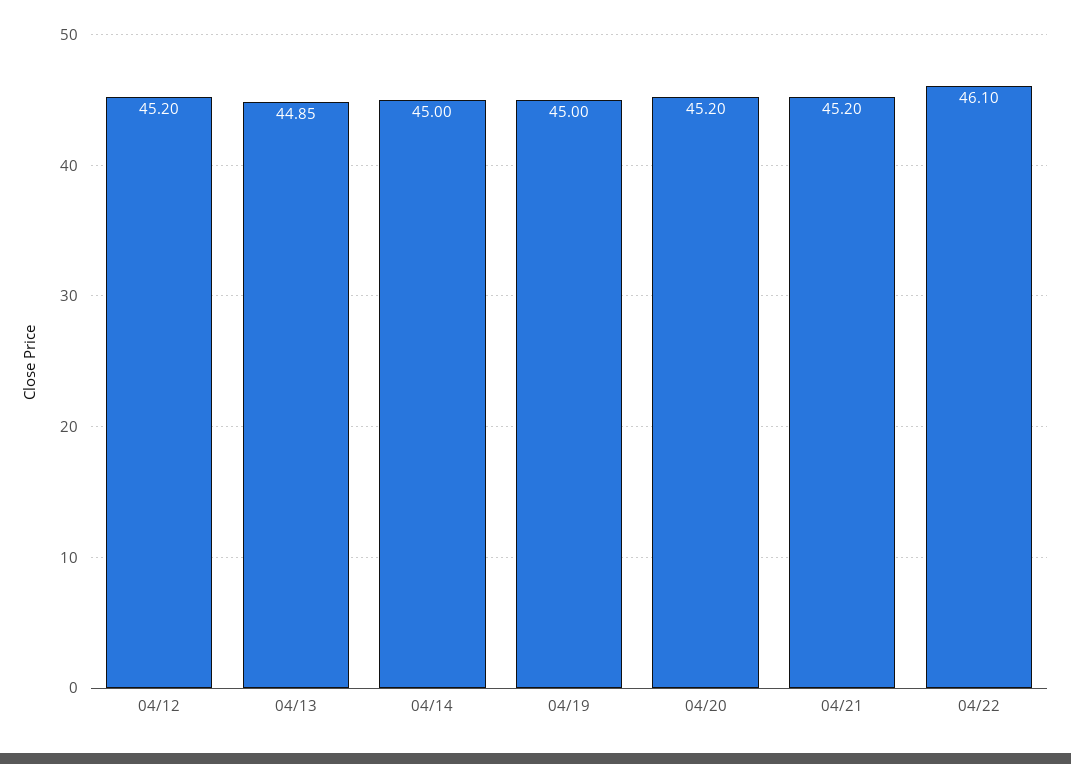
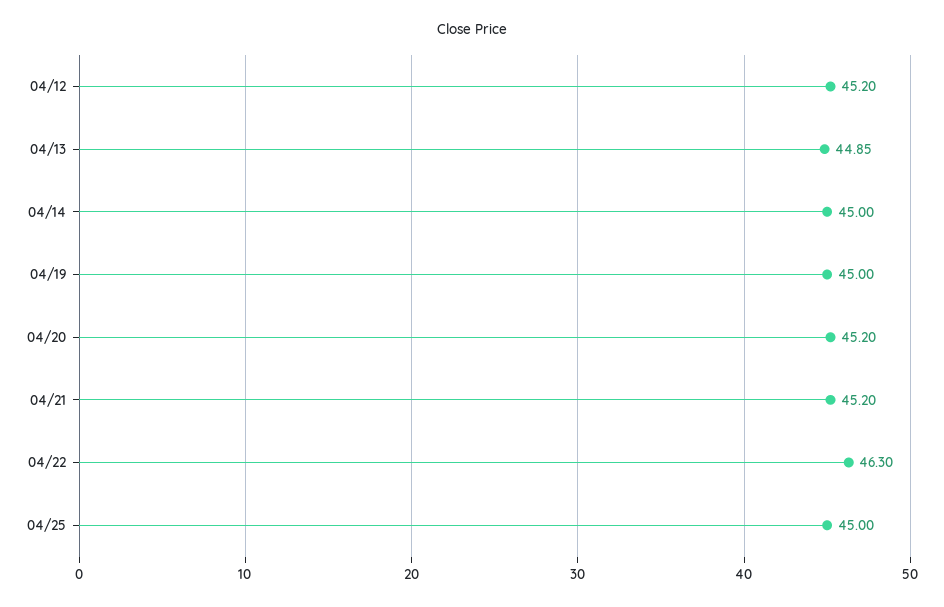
04/22: 46.1 -> 46.3
04/25: none -> 45

